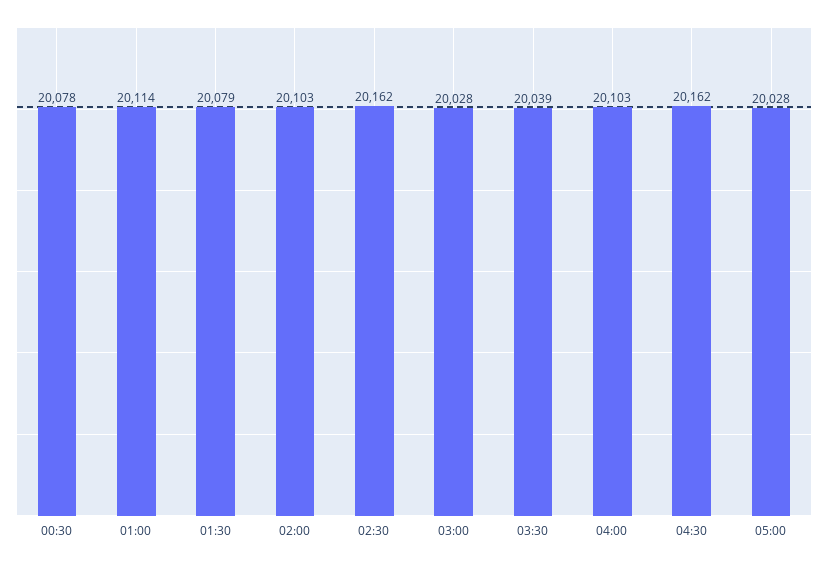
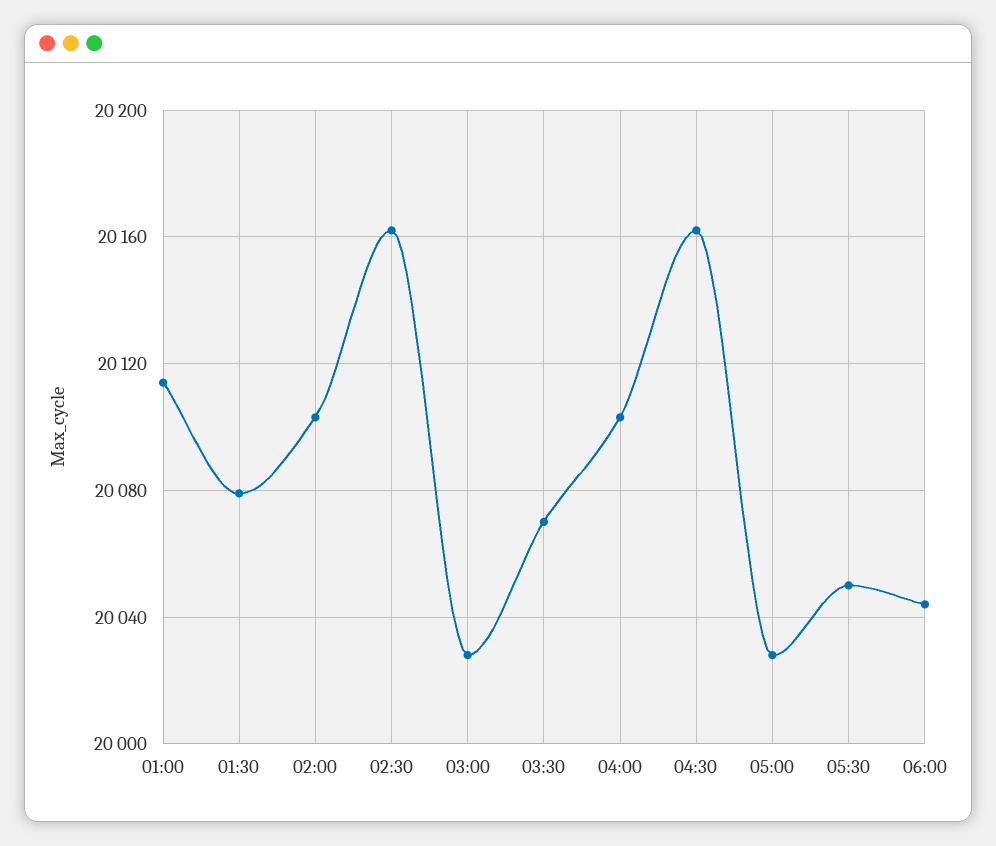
00:30: 20078 -> none
03:30: 20039 -> 20070
05:30: none -> 20050
06:00: none -> 20045

